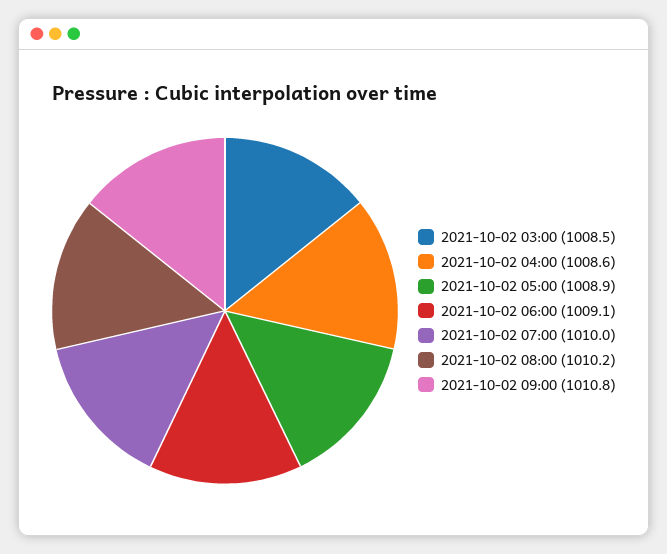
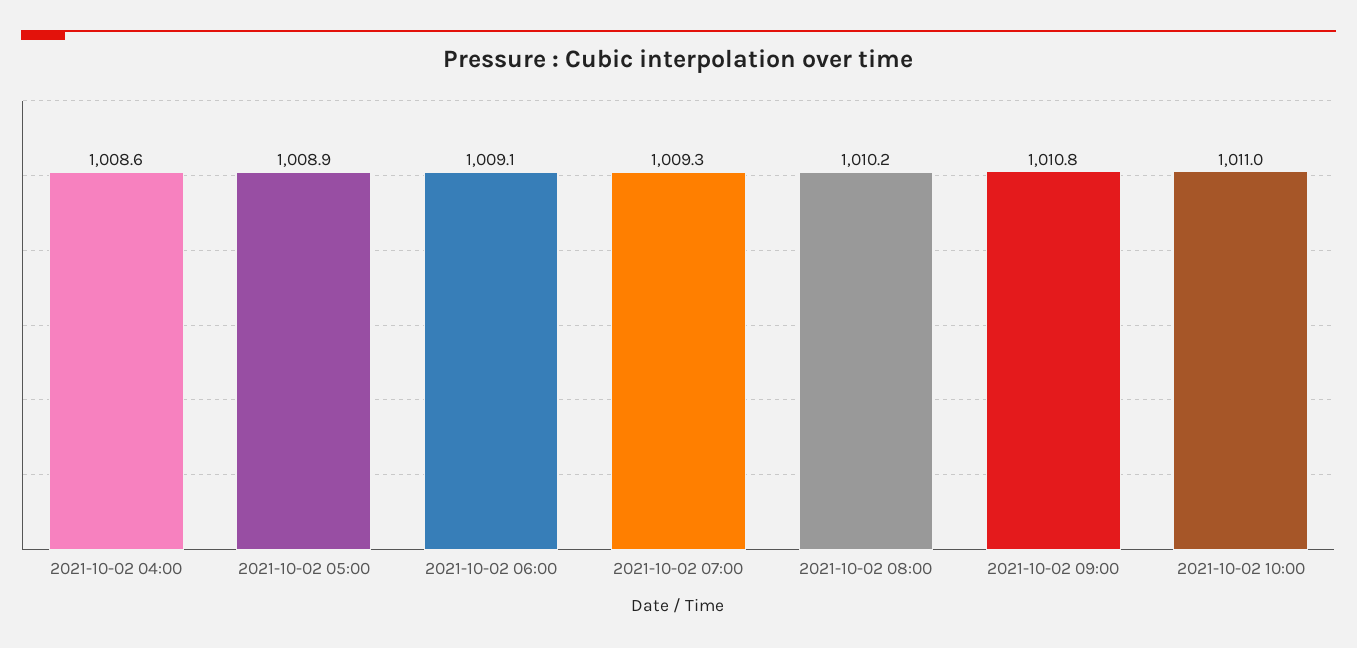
2021-10-02 03:00: 1008.5 -> none
2021-10-02 07:00: 1010 -> 1009.3
2021-10-02 10:00: none -> 1011

